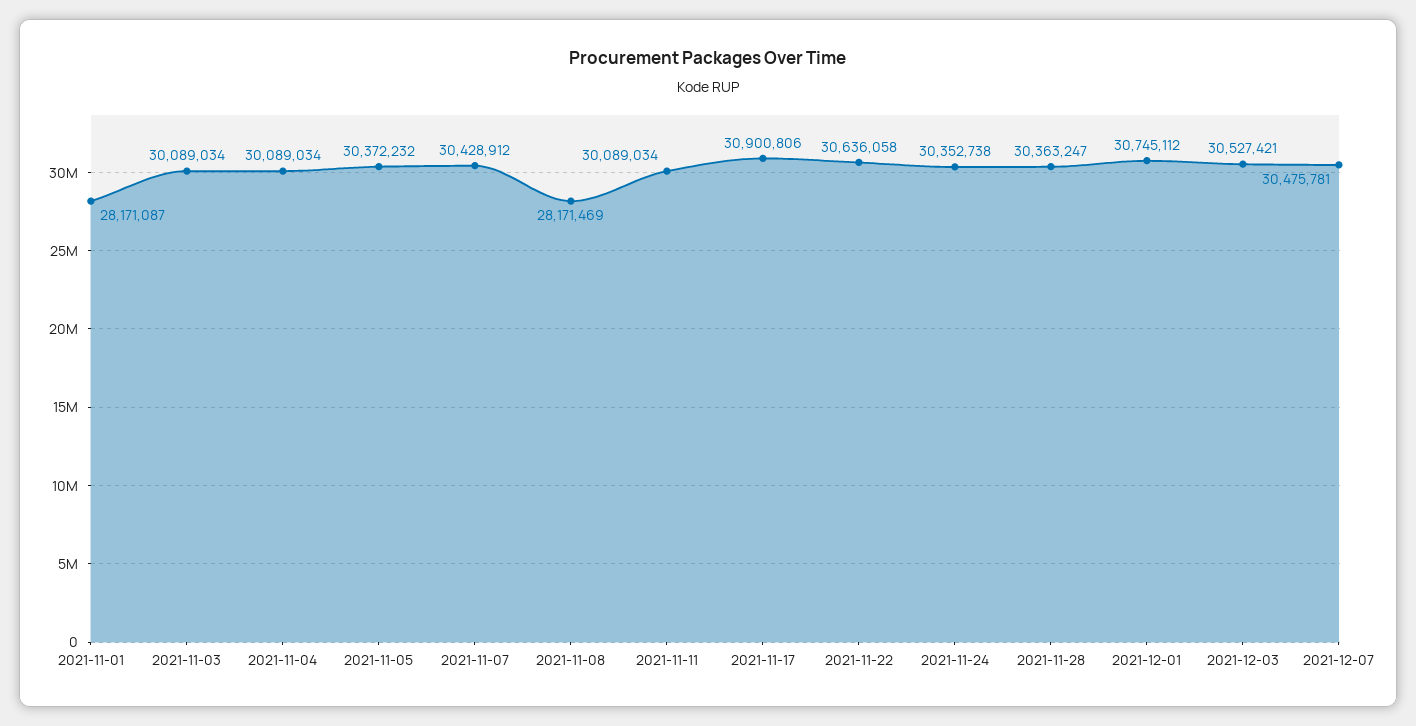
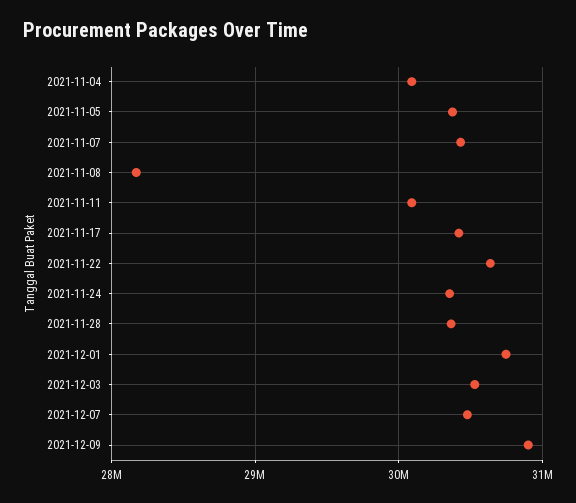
2021-11-01: 28171087 -> none
2021-11-03: 30089034 -> none
2021-11-17: 30900806 -> 30400000
2021-12-09: none -> 30900000

